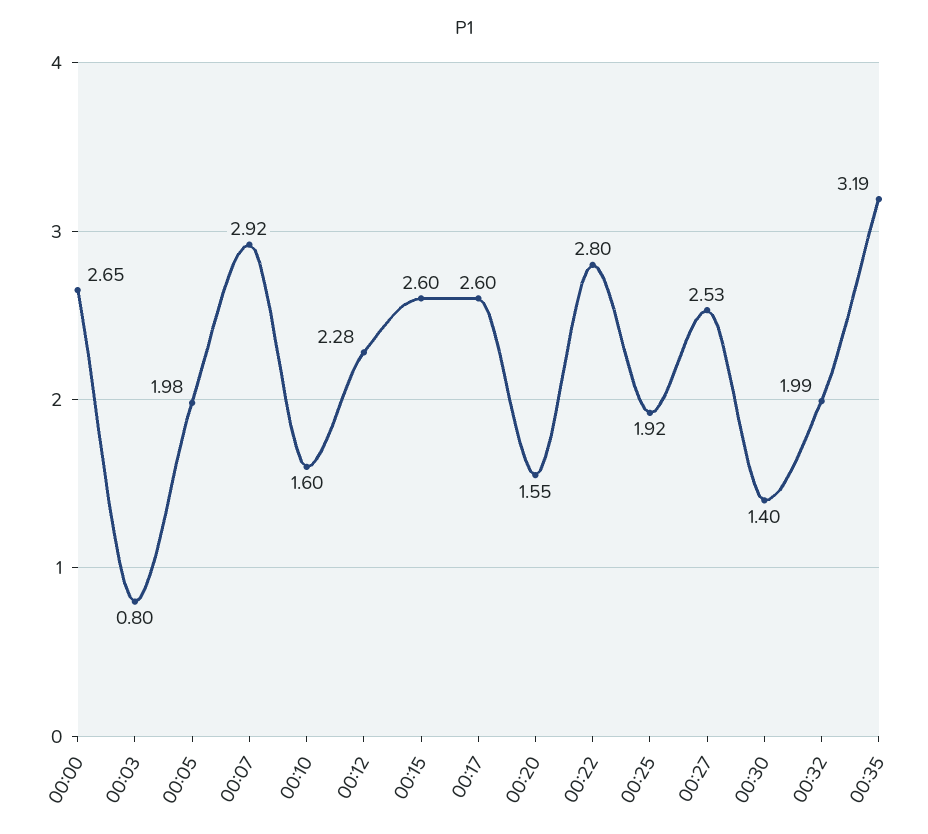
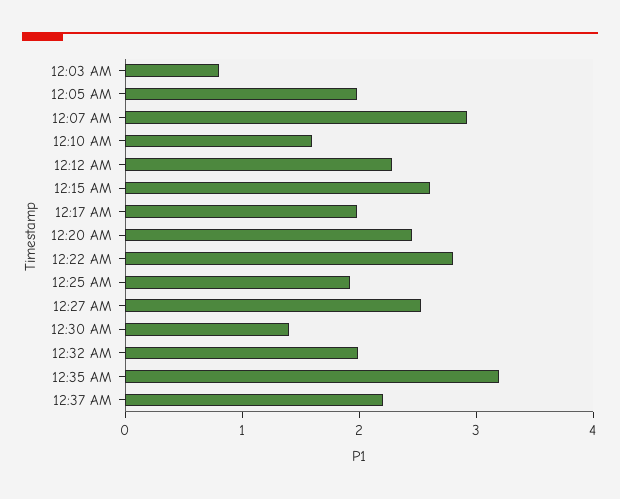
00:00: 2.65 -> none
00:17: 2.6 -> 2
00:20: 1.55 -> 2.4
12:37 AM: none -> 2.2

